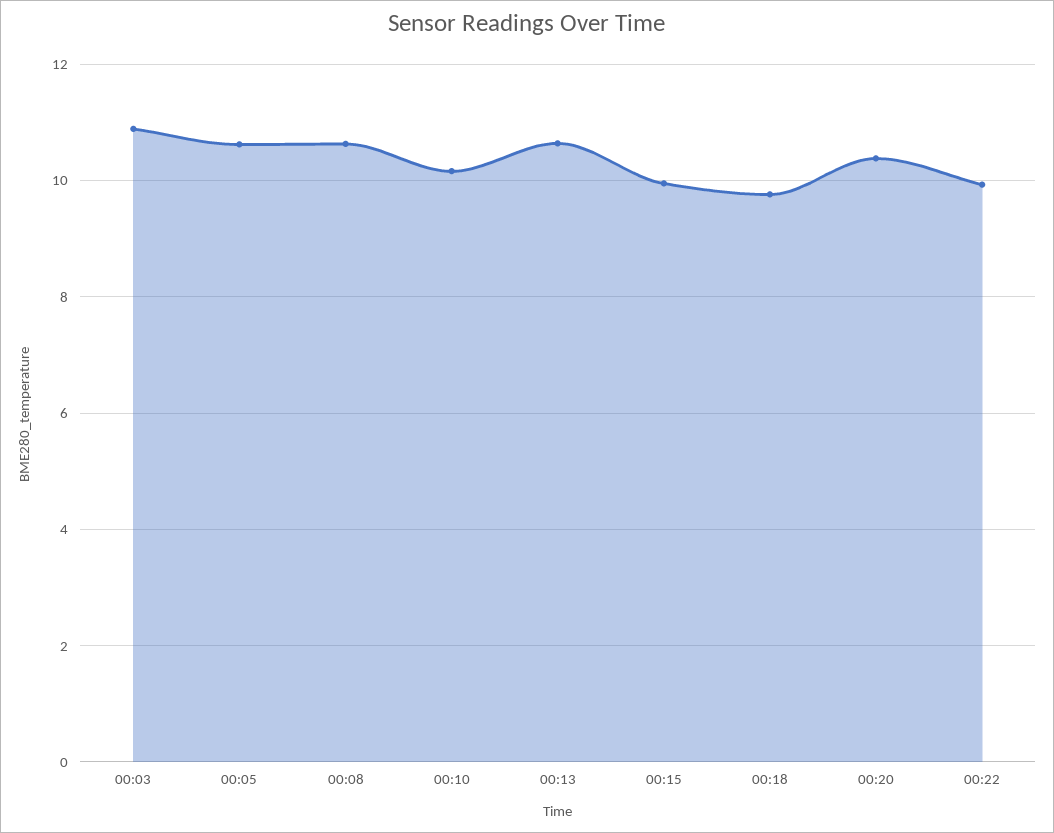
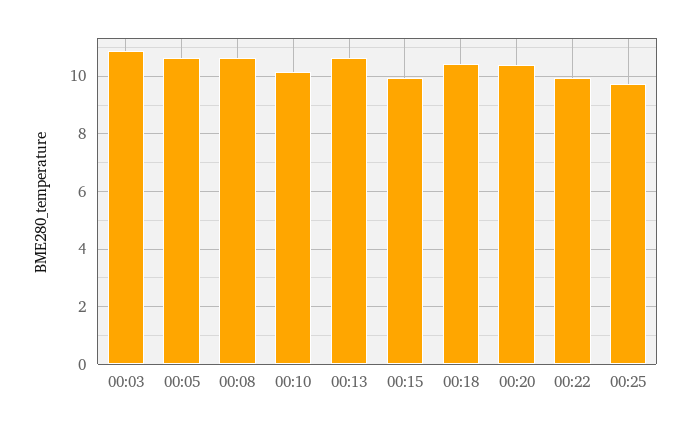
00:18: 9.8 -> 10.5
00:25: none -> 9.75

